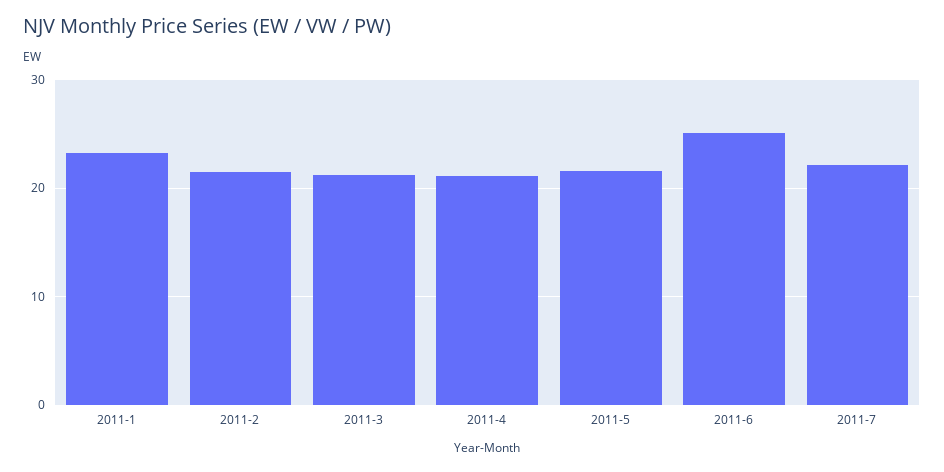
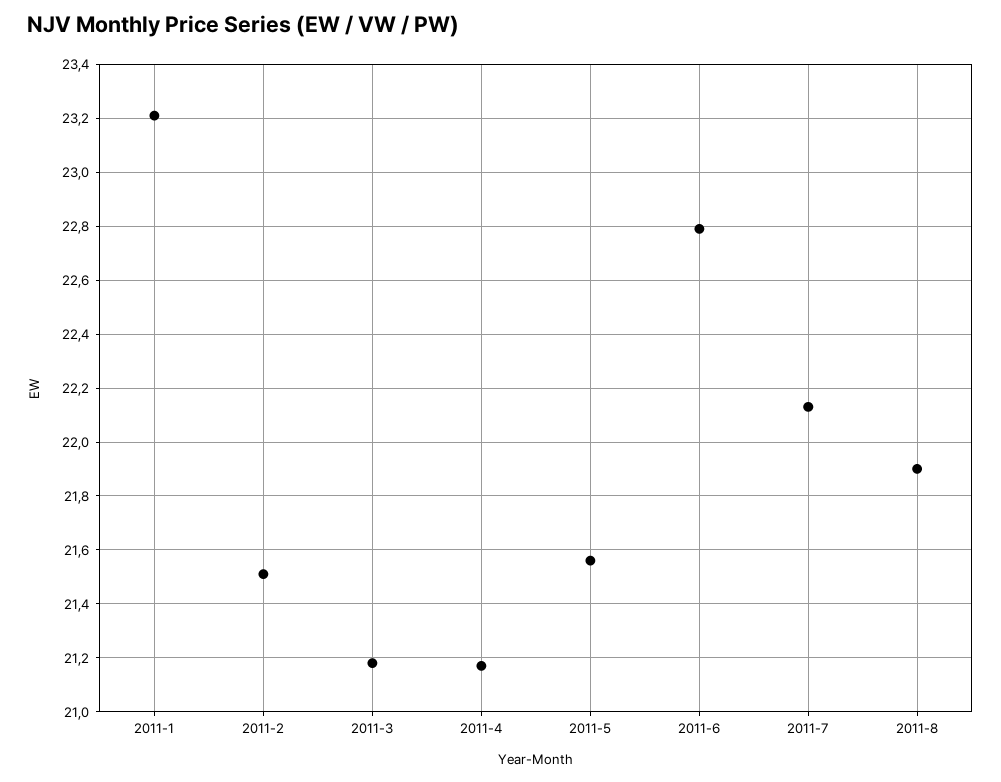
2011-6: 25 -> 22.8
2011-8: none -> 21.9

